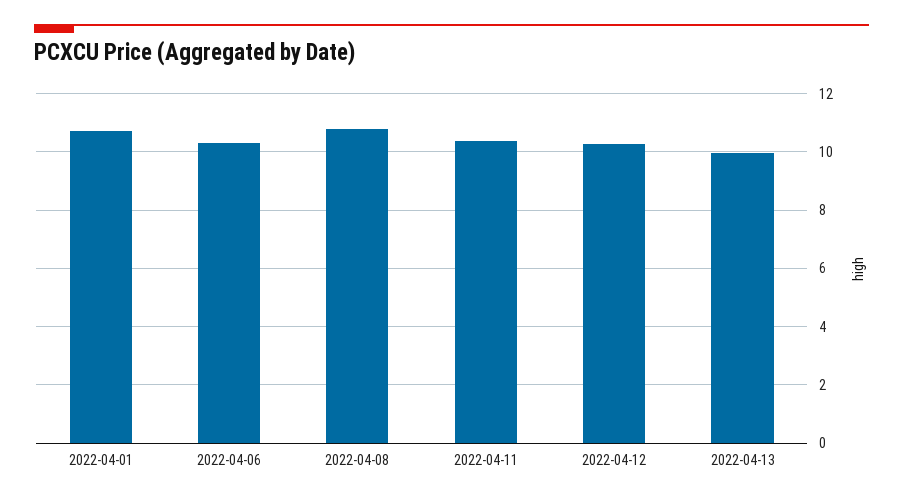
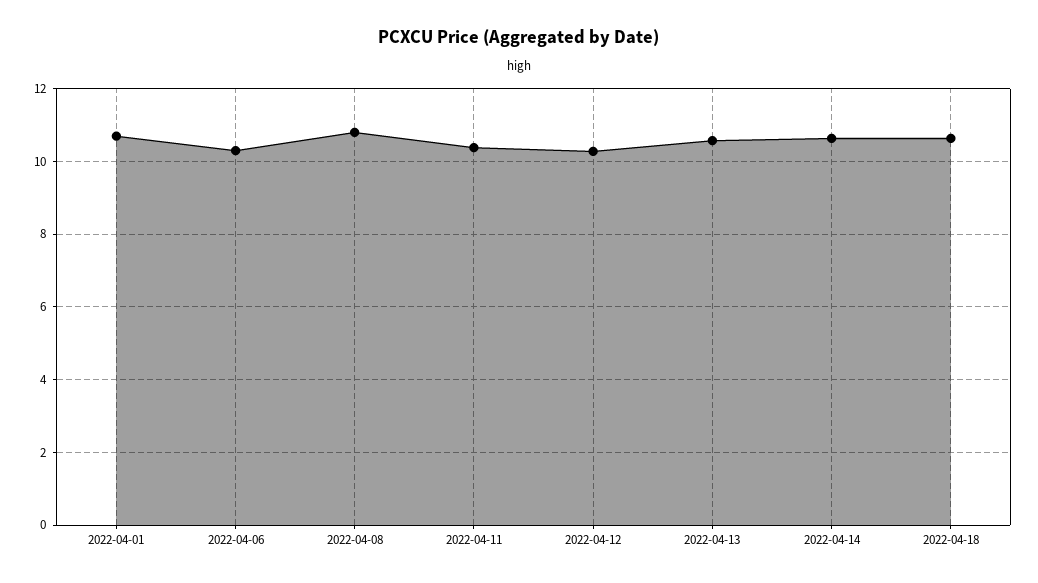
2022-04-13: 10 -> 10.6
2022-04-14: none -> 10.6
2022-04-18: none -> 10.6

